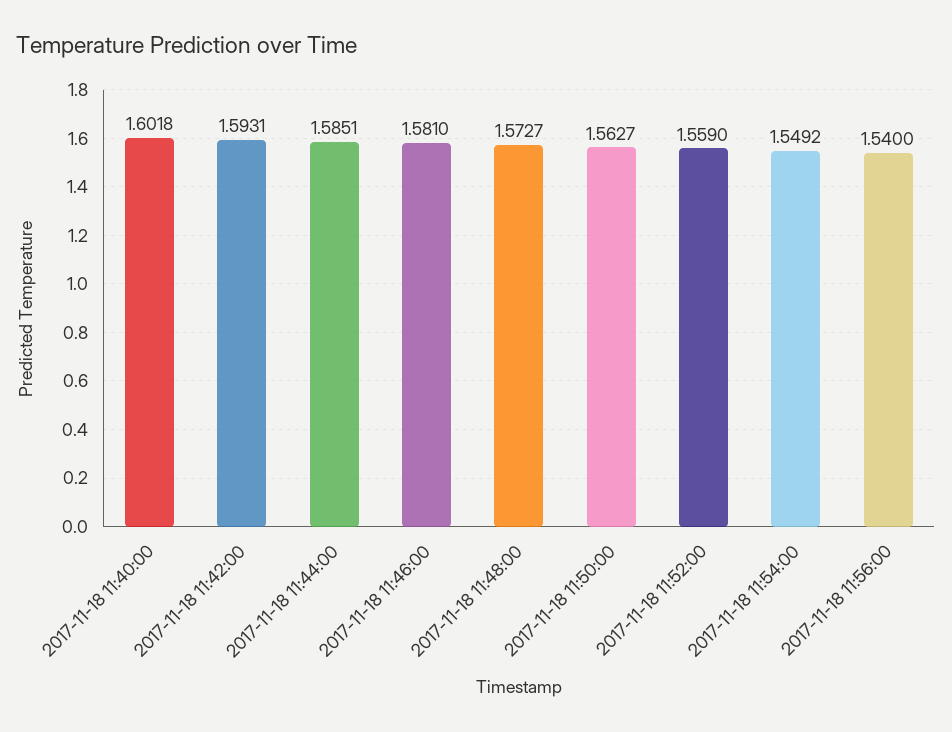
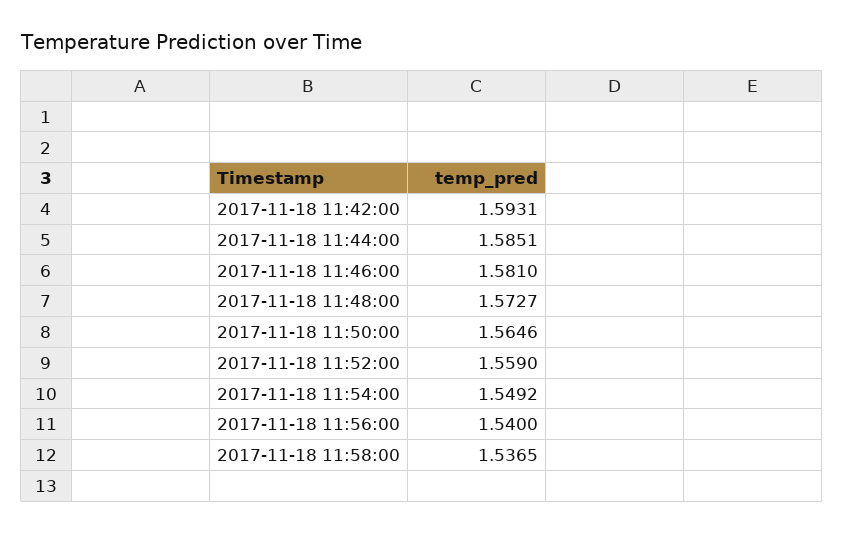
2017-11-18 11:40:00: 1.6018 -> none
2017-11-18 11:50:00: 1.5627 -> 1.5646
2017-11-18 11:58:00: none -> 1.5365

